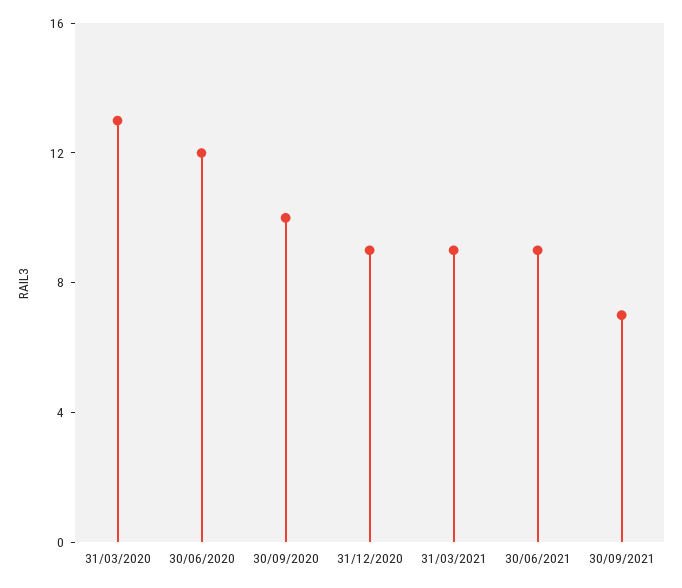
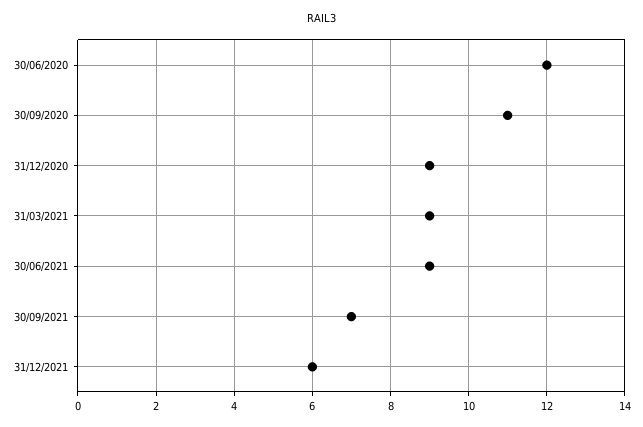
31/03/2020: 13 -> none
30/09/2020: 10 -> 11
31/12/2021: none -> 6

